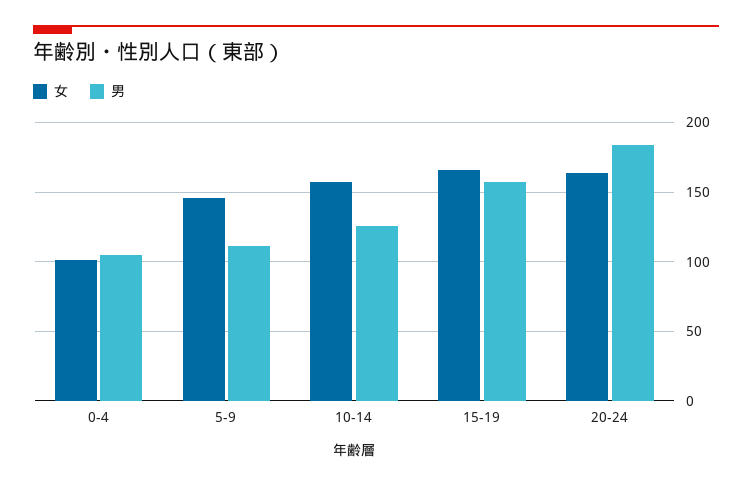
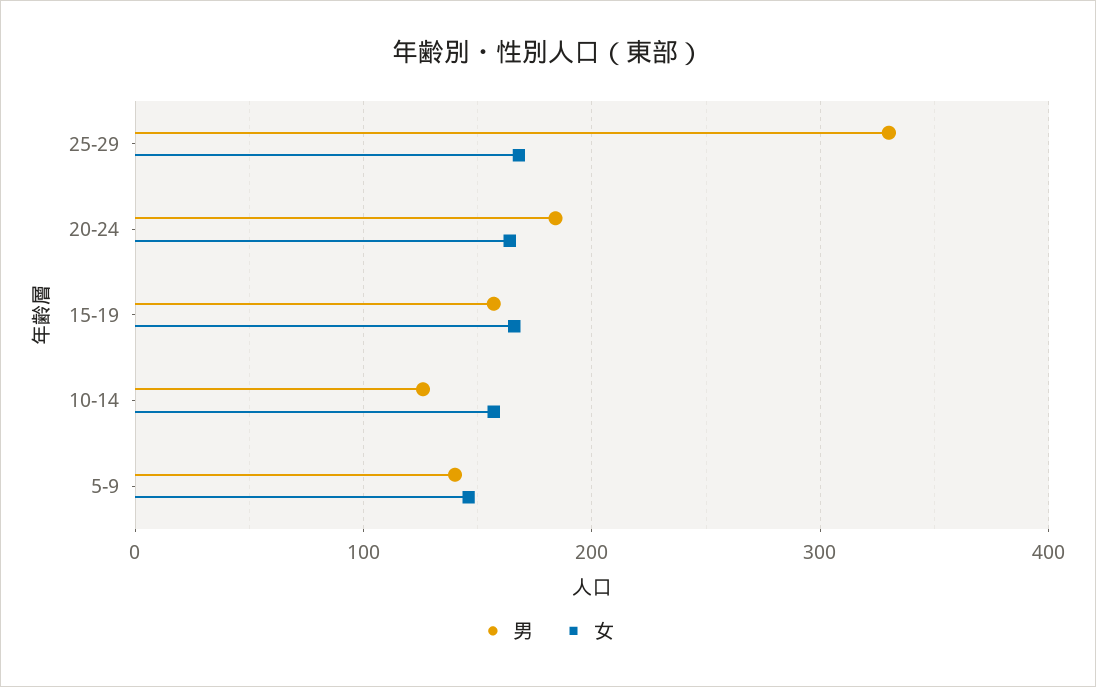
女, 0-4: 100 -> none
男, 0-4: 105 -> none
男, 5-9: 110 -> 140
男, 25-29: none -> 330
女, 25-29: none -> 170

